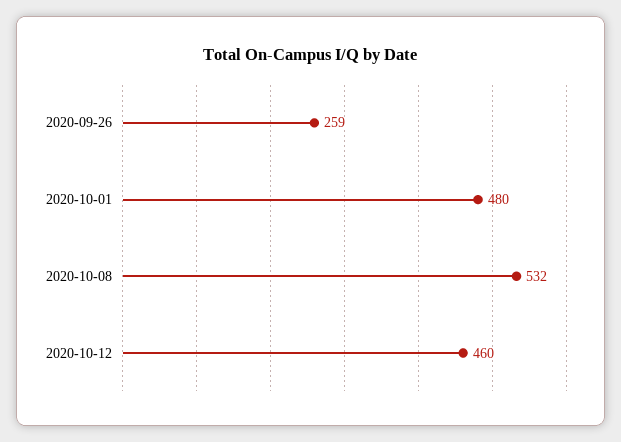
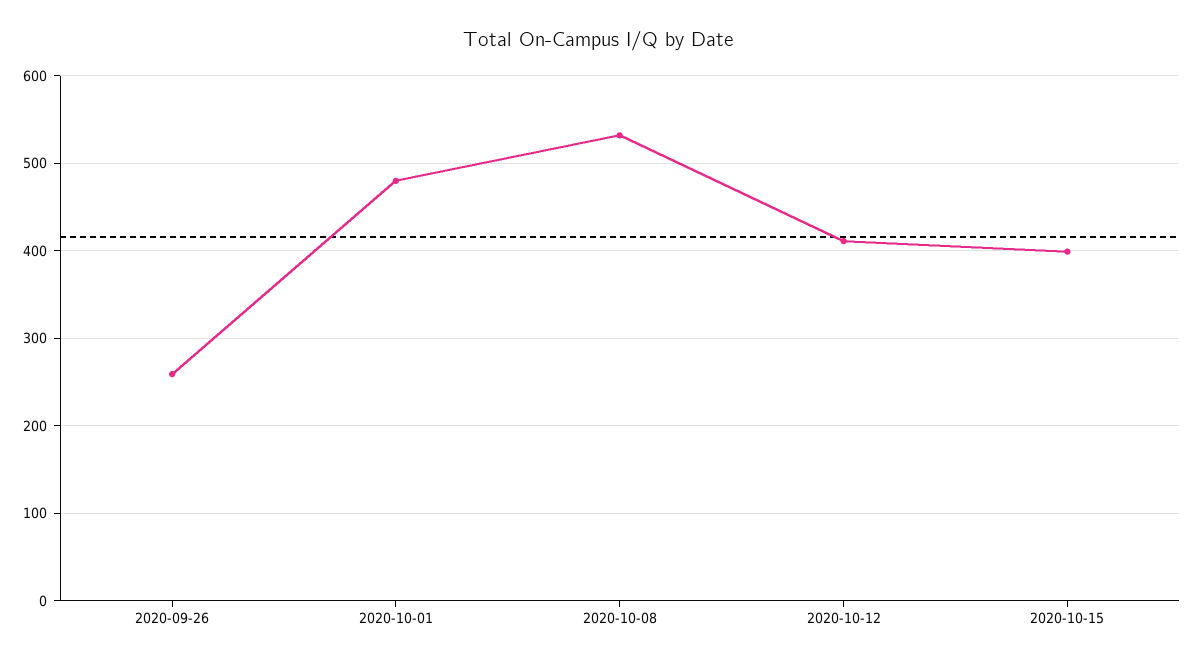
2020-10-12: 460 -> 410
2020-10-15: none -> 400

